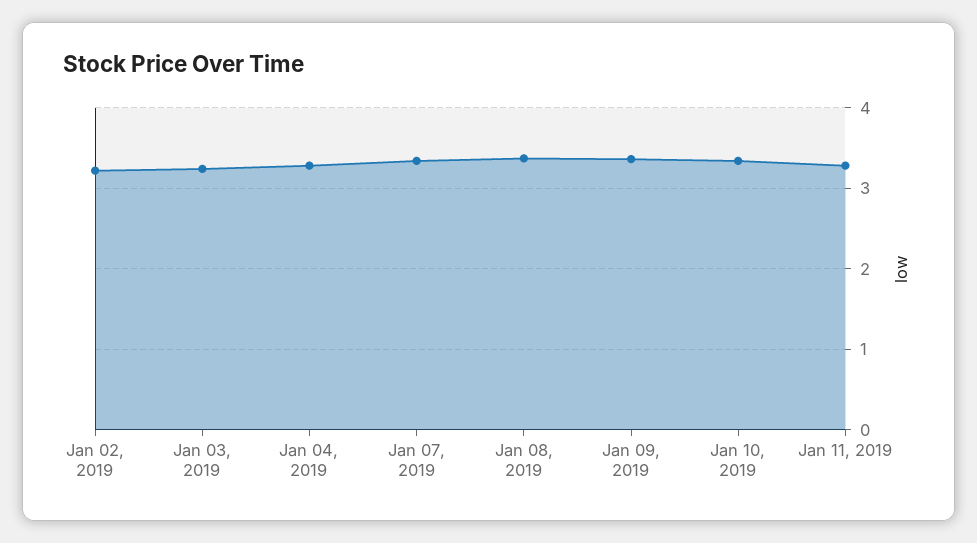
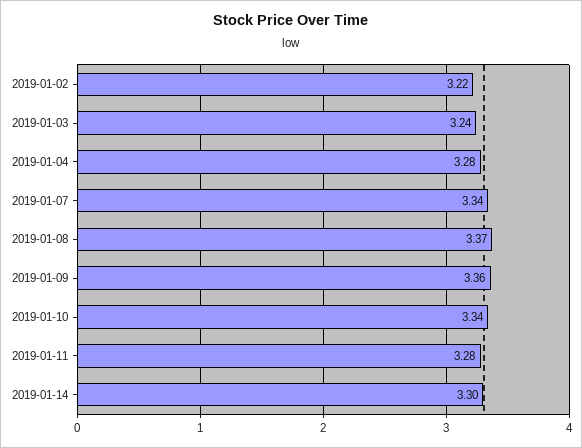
2019-01-14: none -> 3.3

